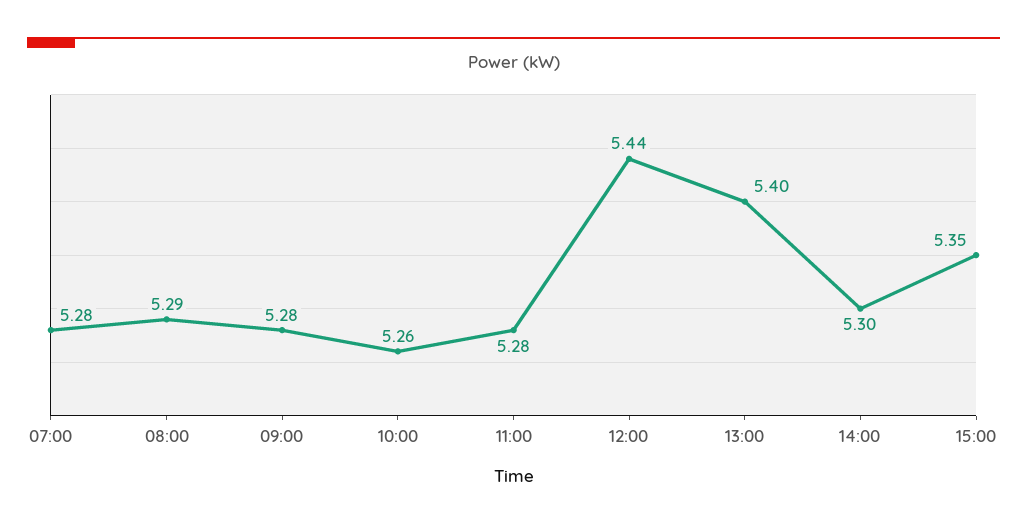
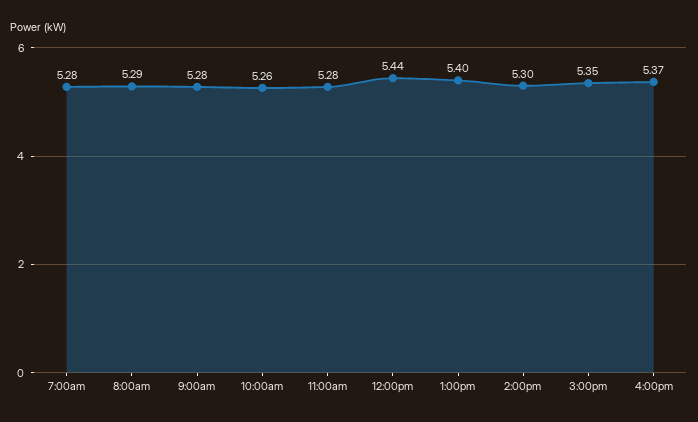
4:00pm: none -> 5.37

